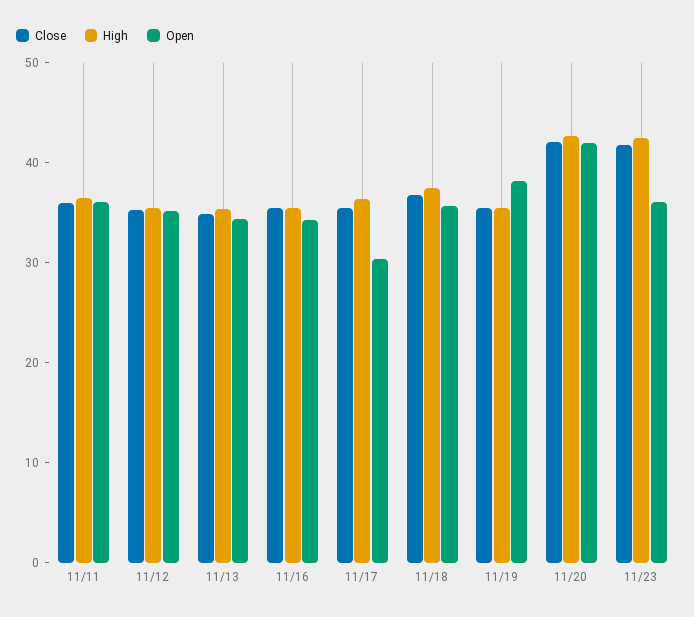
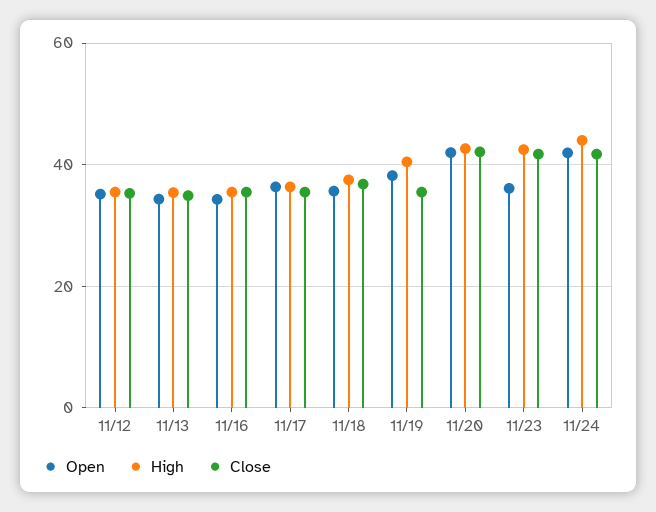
Close, 11/11: 36 -> none
High, 11/11: 36 -> none
Open, 11/11: 36 -> none
Open, 11/17: 30 -> 36
High, 11/19: 36 -> 40
Open, 11/24: none -> 42
High, 11/24: none -> 44
Close, 11/24: none -> 42

